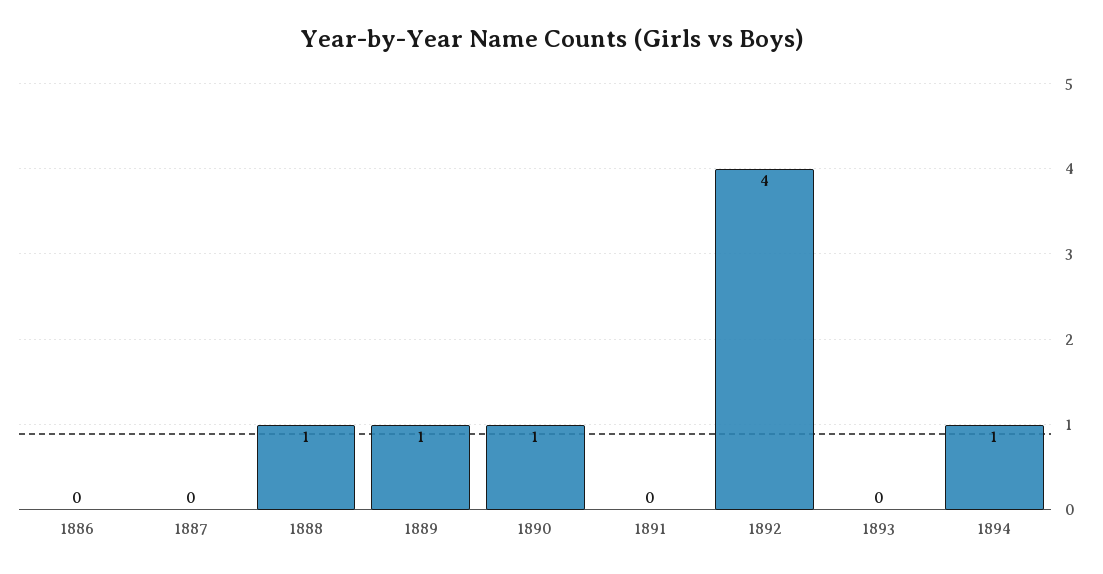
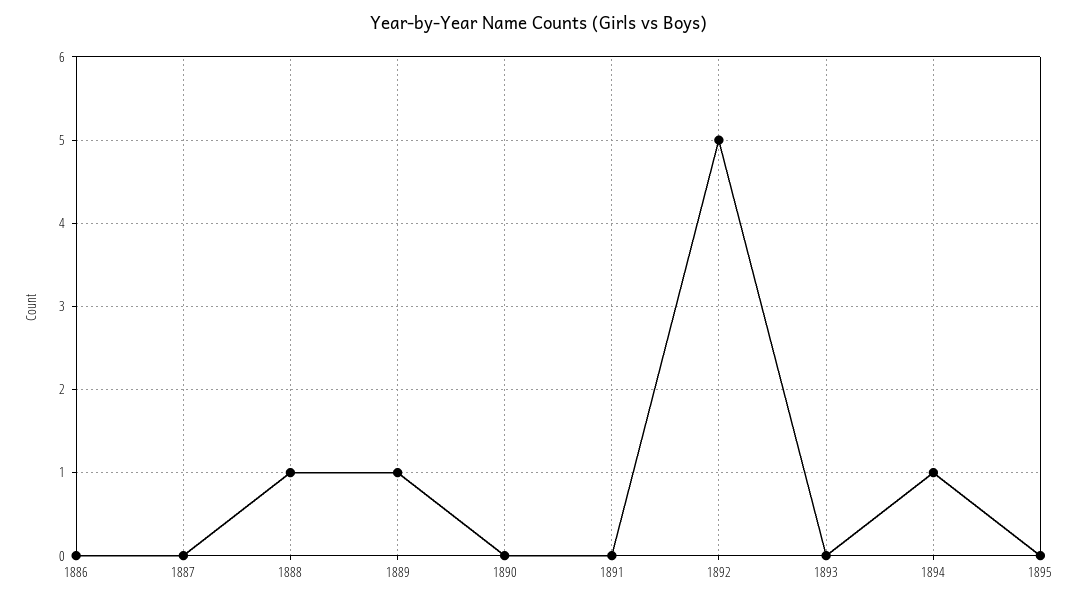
1890: 1 -> 0
1892: 4 -> 5
1895: none -> 0

